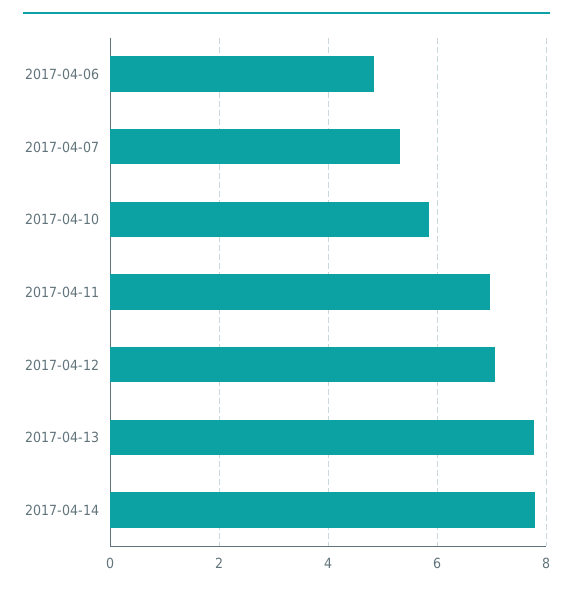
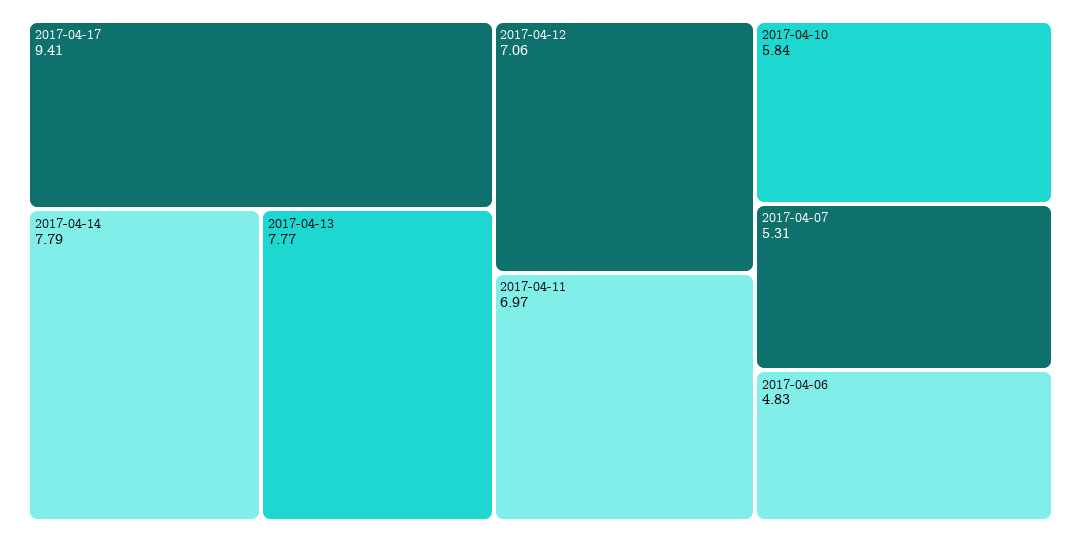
2017-04-17: none -> 9.41

